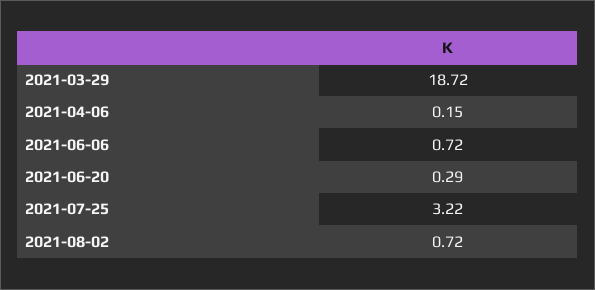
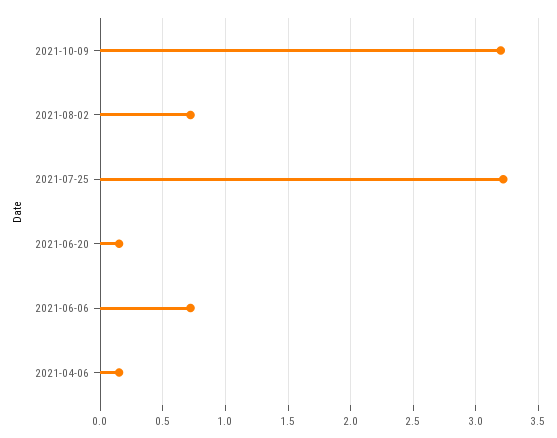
2021-03-29: 18.72 -> none
2021-06-20: 0.29 -> 0.15
2021-10-09: none -> 3.2

